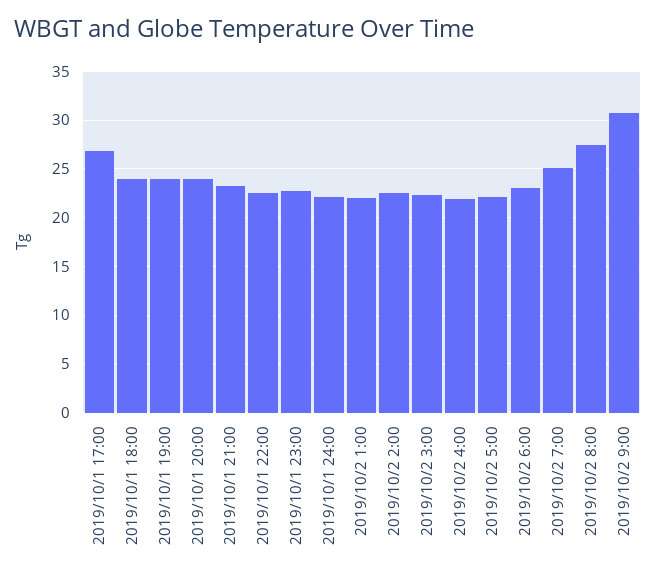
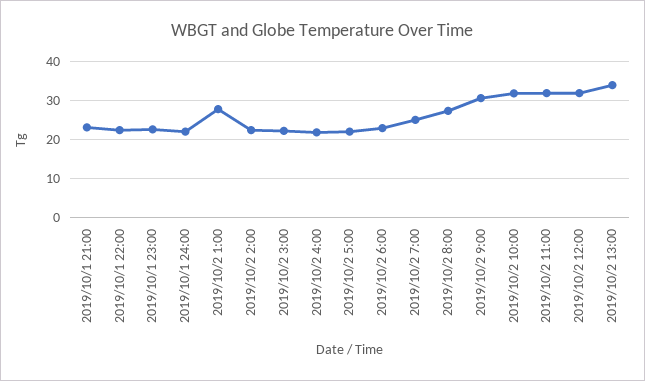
2019/10/1 17:00: 27 -> none
2019/10/1 18:00: 24 -> none
2019/10/1 19:00: 24 -> none
2019/10/1 20:00: 24 -> none
2019/10/2 1:00: 22 -> 28
2019/10/2 10:00: none -> 32
2019/10/2 11:00: none -> 32
2019/10/2 12:00: none -> 32
2019/10/2 13:00: none -> 34

